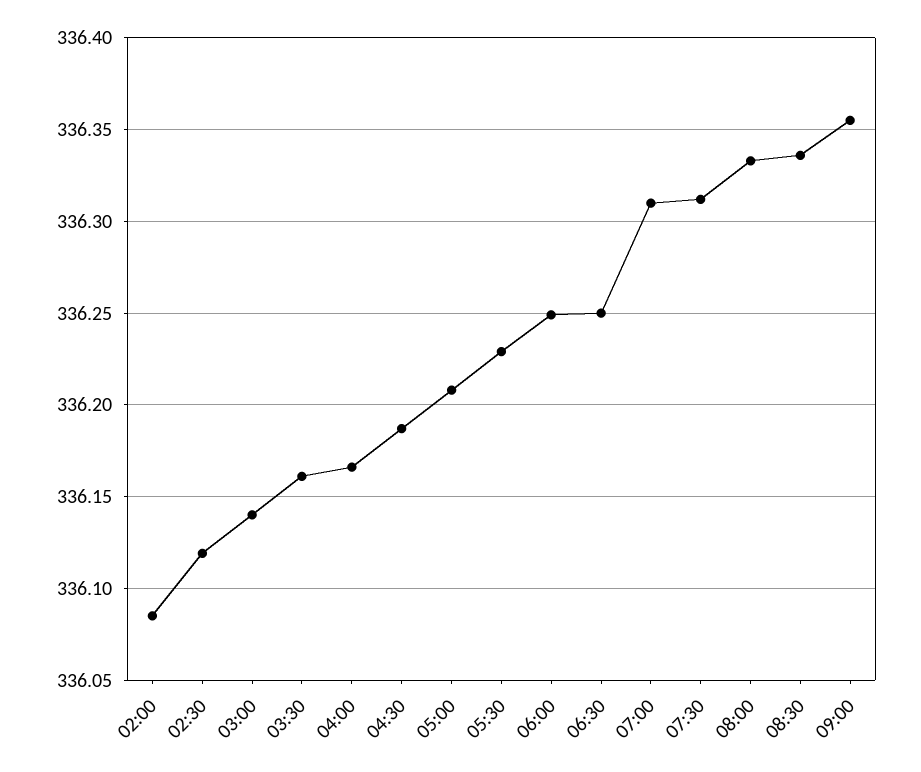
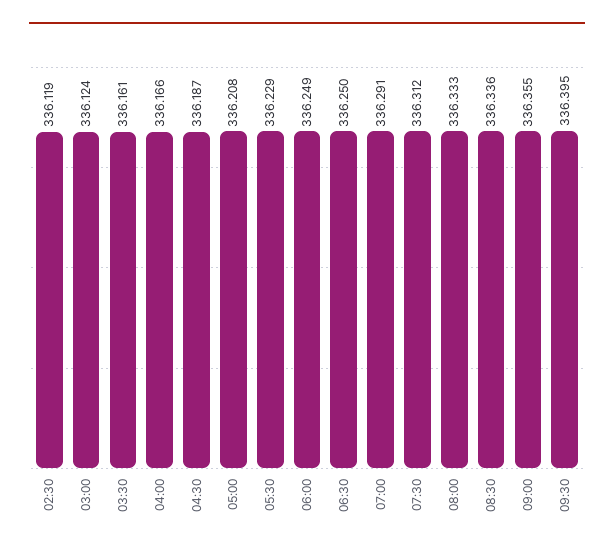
02:00: 336.085 -> none
03:00: 336.14 -> 336.124
07:00: 336.31 -> 336.291
09:30: none -> 336.395

